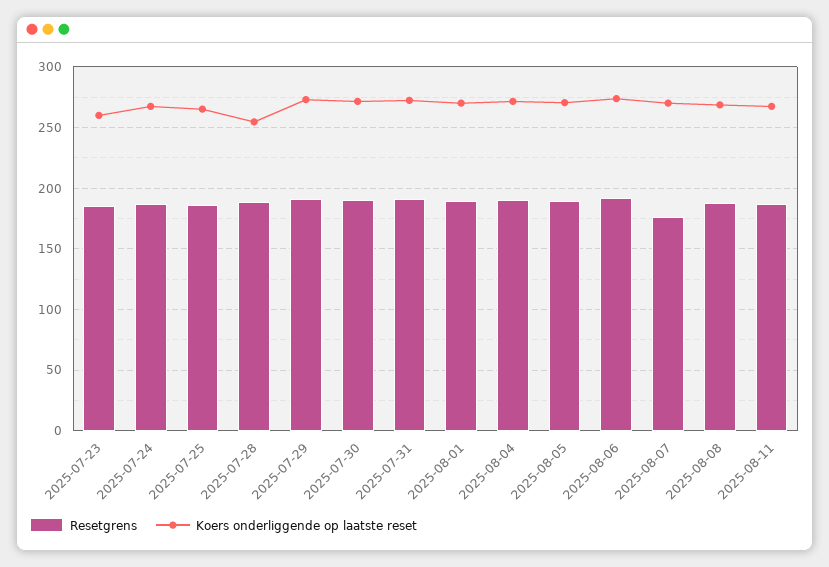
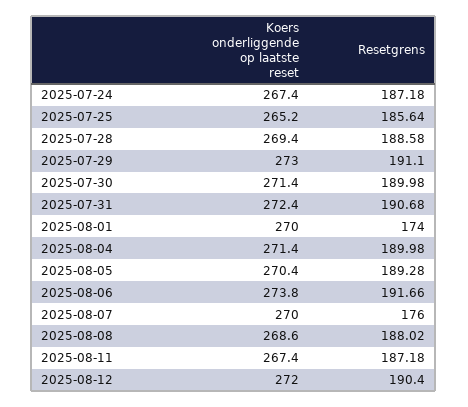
Resetgrens, 2025-07-23: 185 -> none
Koers onderliggende op laatste reset, 2025-07-23: 260 -> none
Koers onderliggende op laatste reset, 2025-07-28: 255 -> 269.4
Resetgrens, 2025-08-01: 190 -> 174
Koers onderliggende op laatste reset, 2025-08-12: none -> 272
Resetgrens, 2025-08-12: none -> 190.4

